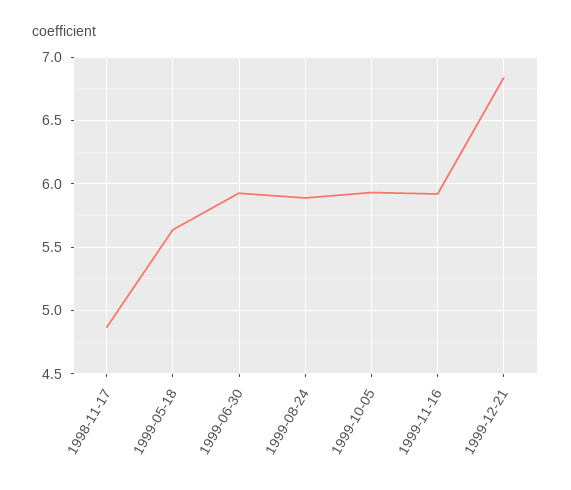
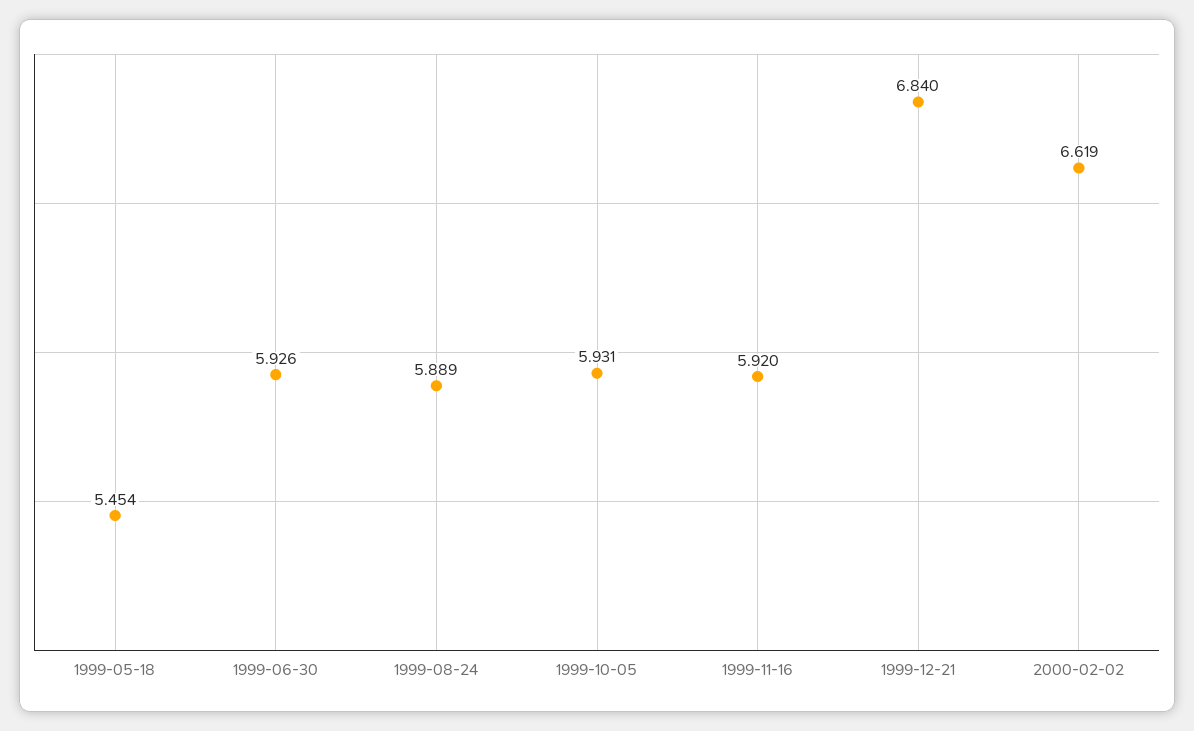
1998-11-17: 4.85 -> none
1999-05-18: 5.65 -> 5.454
2000-02-02: none -> 6.619

